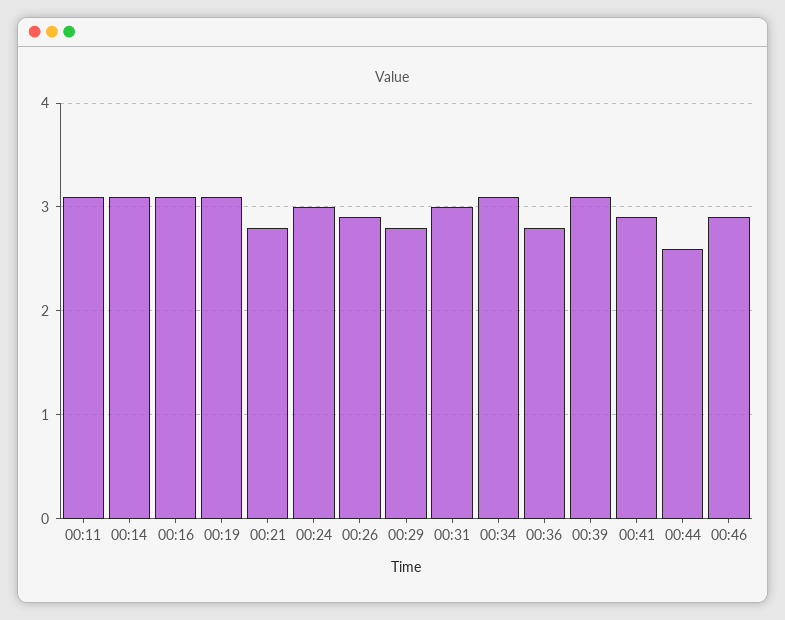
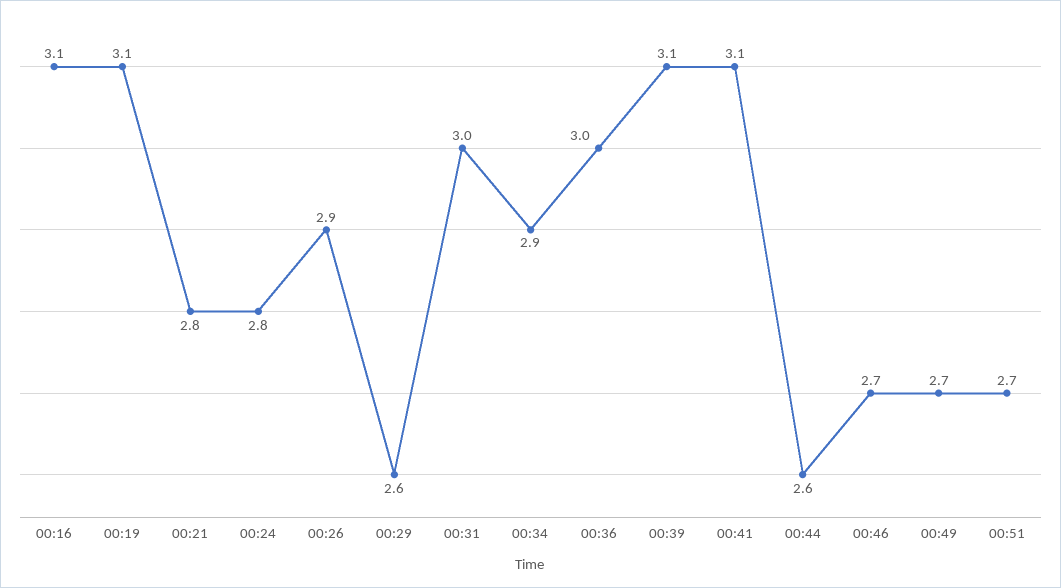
00:11: 3.1 -> none
00:14: 3.1 -> none
00:24: 3 -> 2.8
00:29: 2.8 -> 2.6
00:34: 3.1 -> 2.9
00:36: 2.8 -> 3
00:41: 2.9 -> 3.1
00:46: 2.9 -> 2.7
00:49: none -> 2.7
00:51: none -> 2.7

